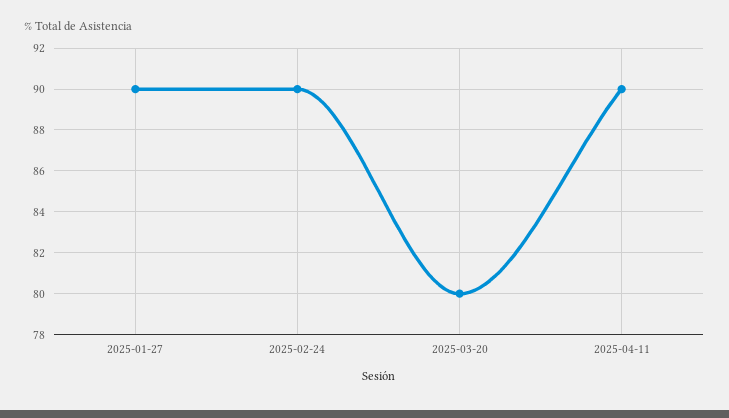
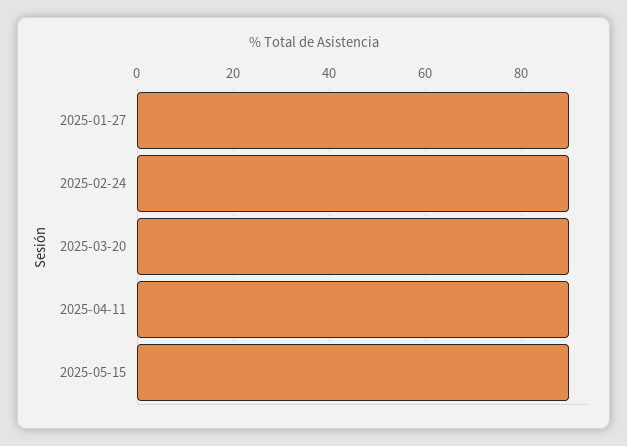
2025-03-20: 80 -> 90
2025-05-15: none -> 90

